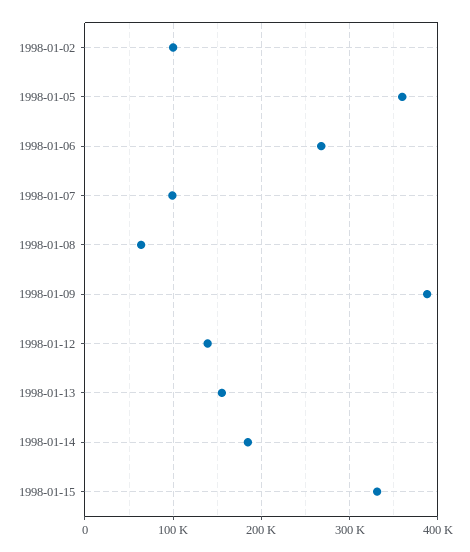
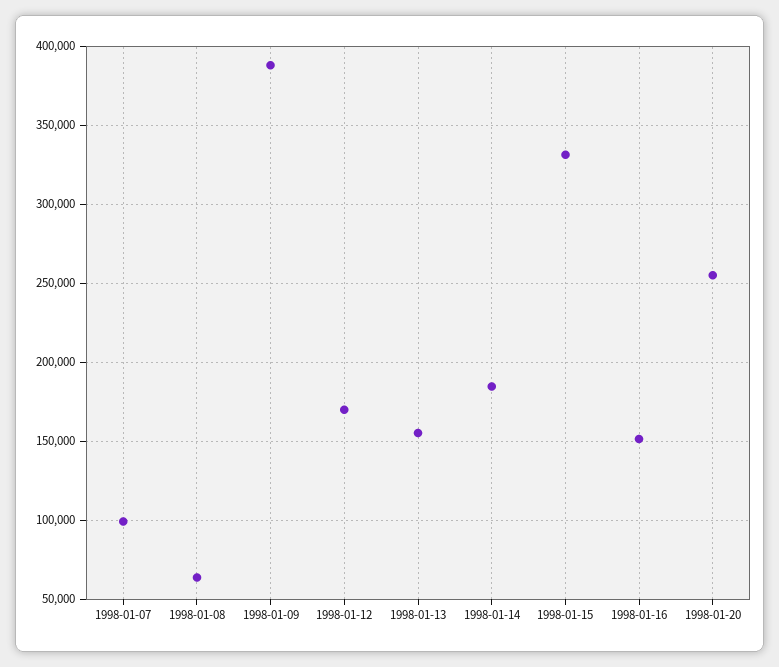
1998-01-02: 100000 -> none
1998-01-05: 360000 -> none
1998-01-06: 270000 -> none
1998-01-12: 140000 -> 170000
1998-01-16: none -> 150000
1998-01-20: none -> 255000

